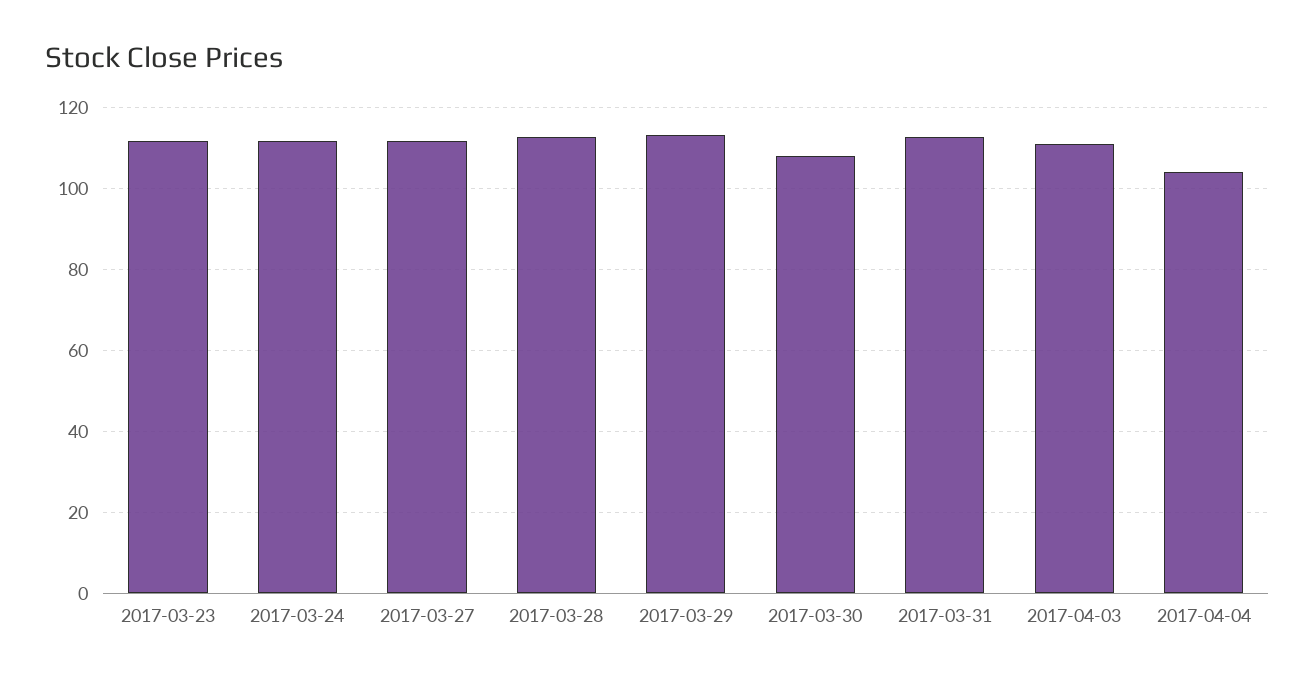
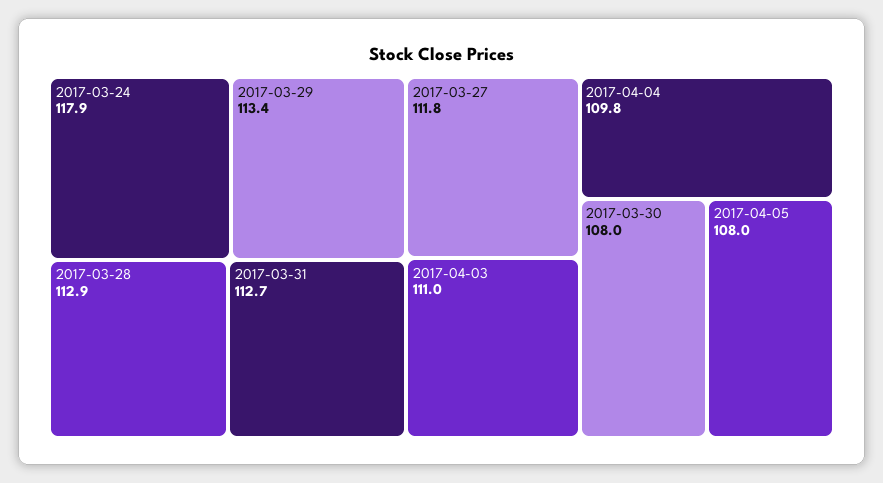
2017-03-23: 112 -> none
2017-03-24: 112 -> 117.9
2017-04-04: 104 -> 109.8
2017-04-05: none -> 108

